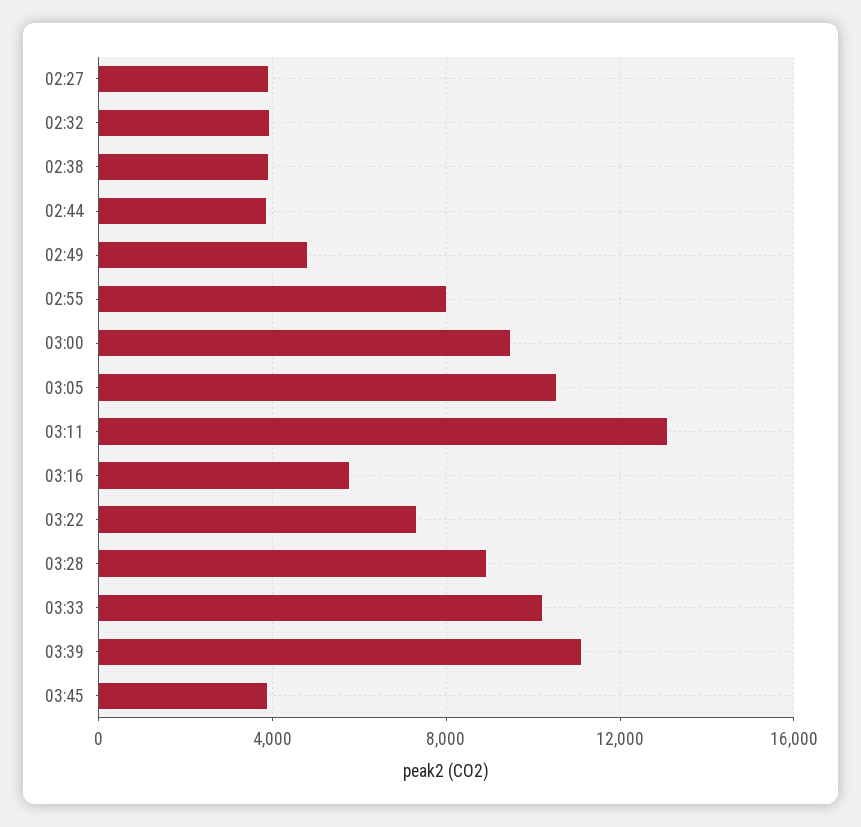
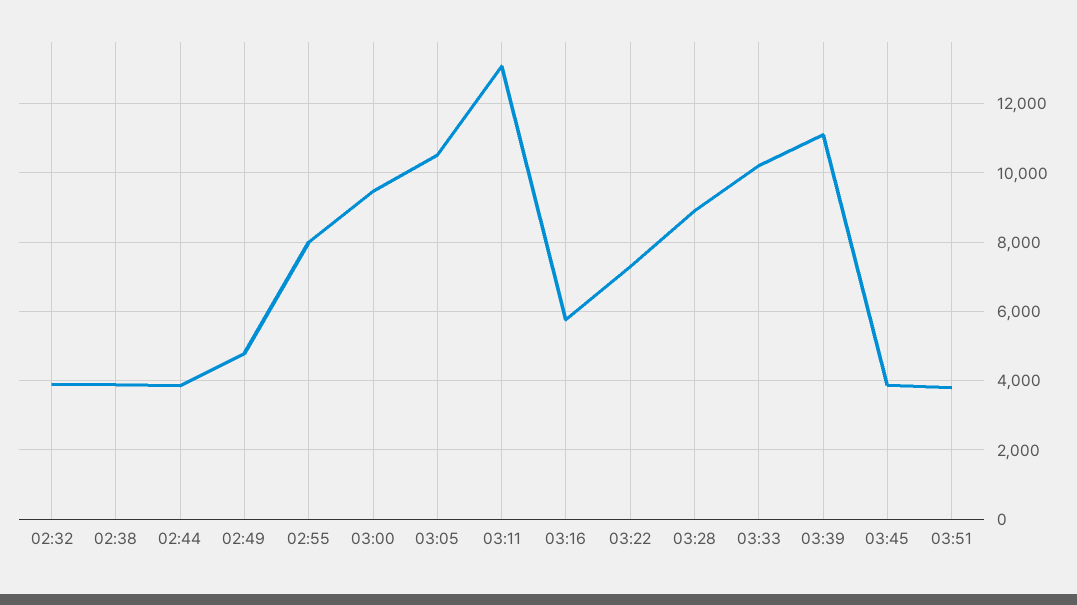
02:27: 4000 -> none
03:51: none -> 3800

